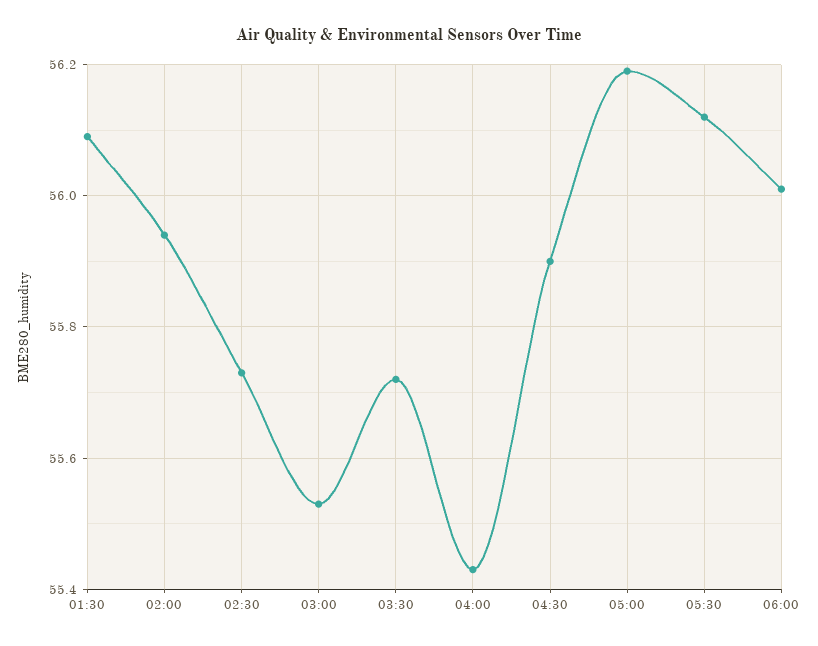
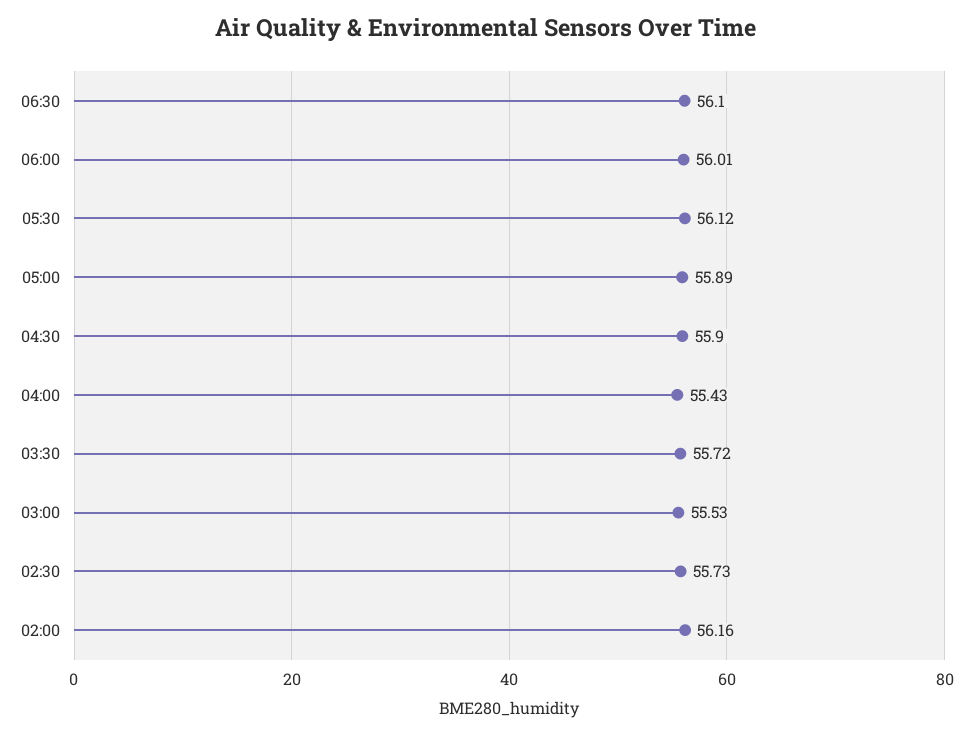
01:30: 56.1 -> none
02:00: 55.95 -> 56.16
05:00: 56.2 -> 55.89
06:30: none -> 56.1

